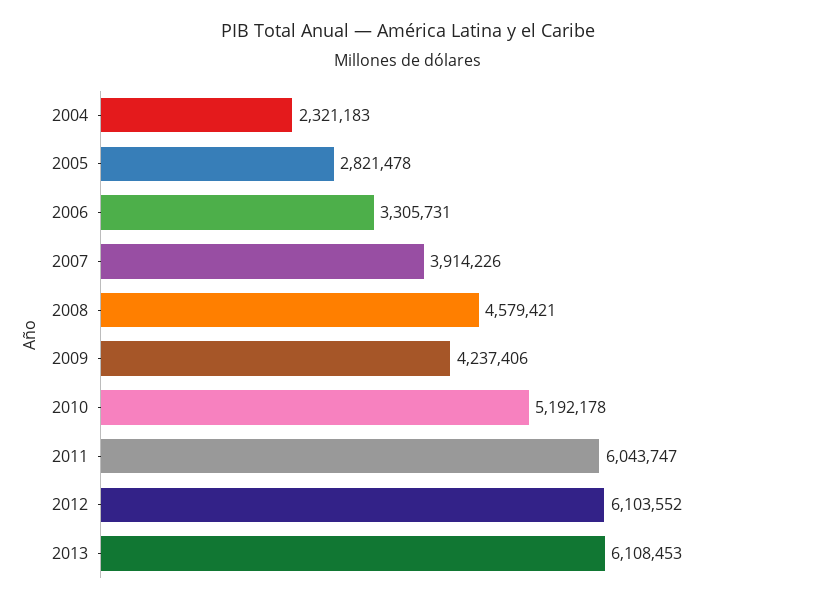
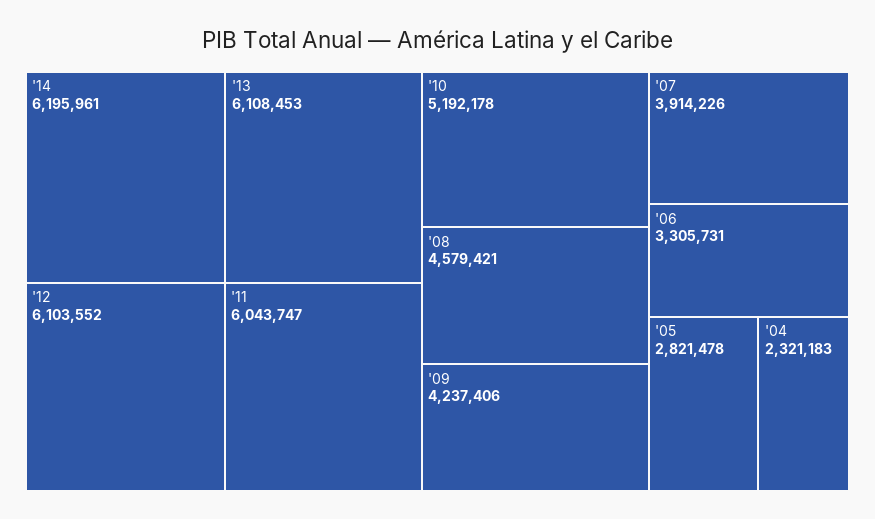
'14: none -> 6195961

